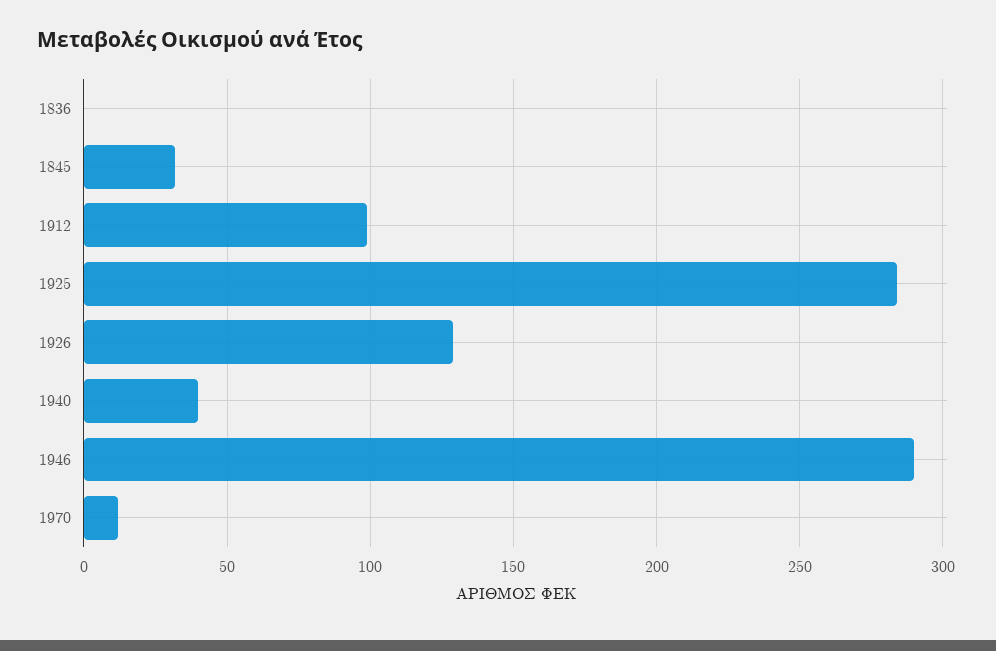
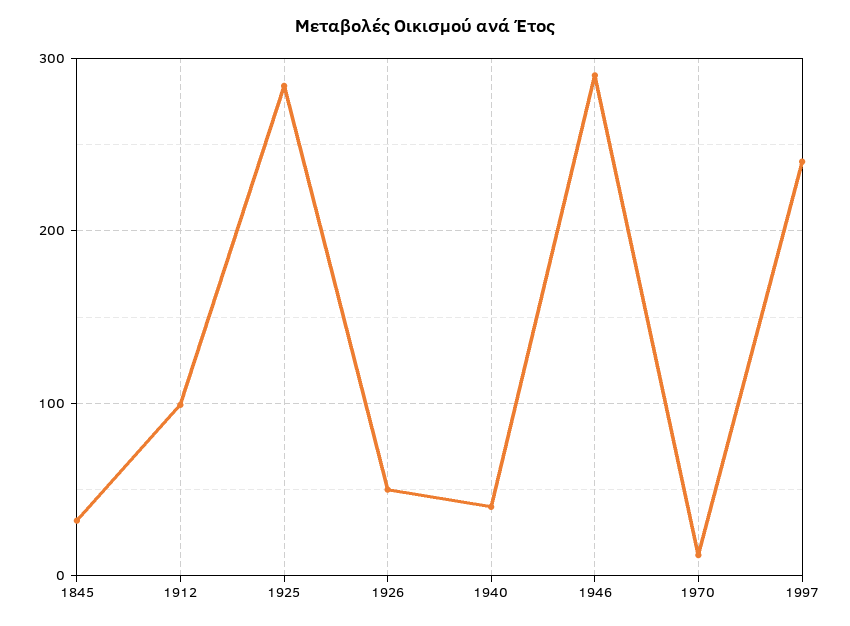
1836: 0 -> none
1926: 130 -> 50
1997: none -> 240

